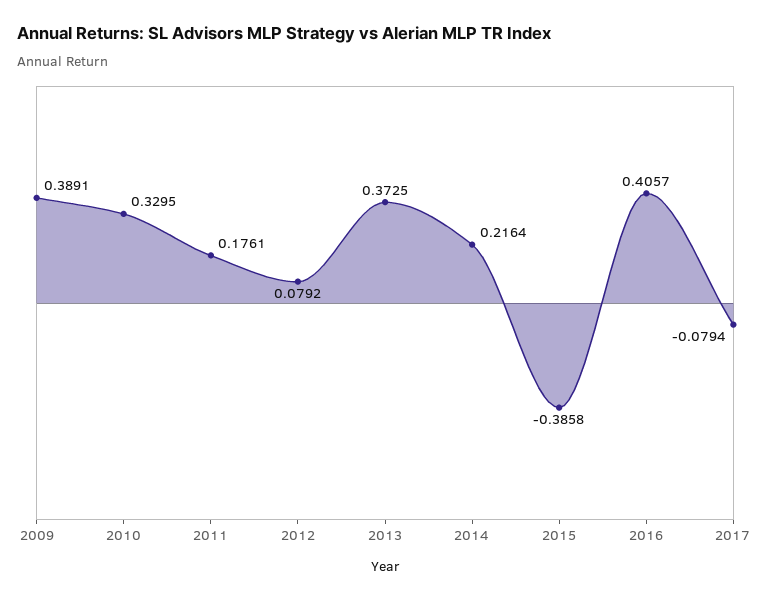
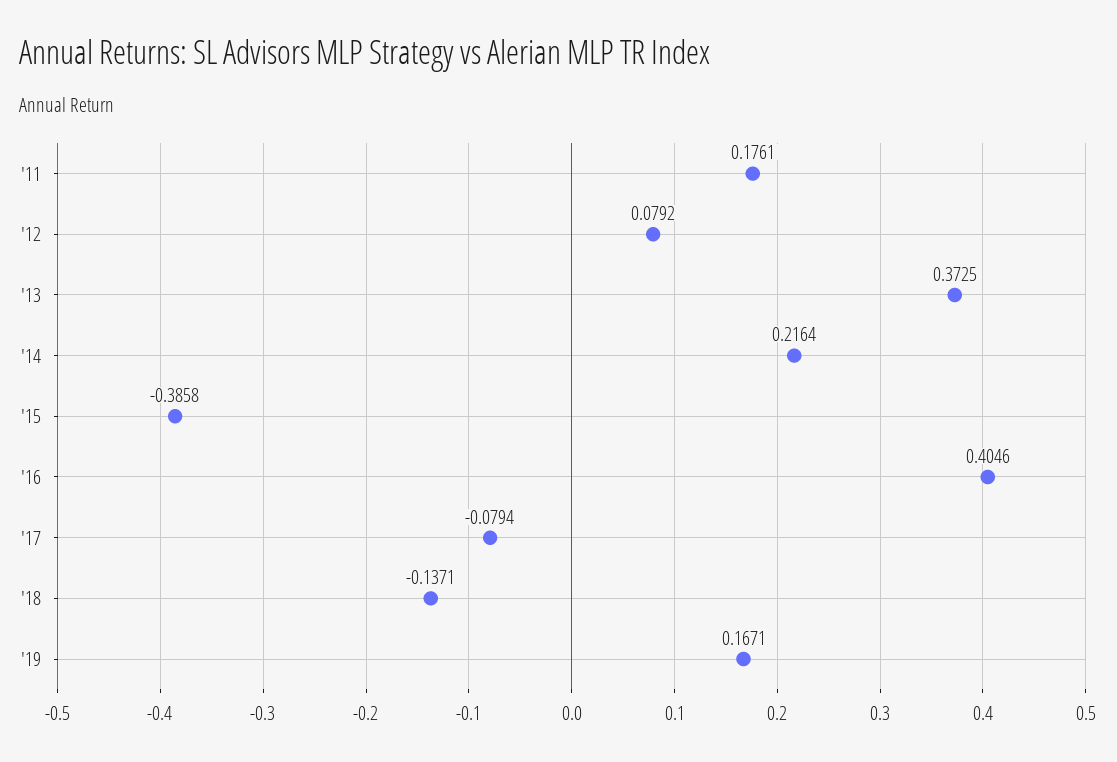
2009: 0.3891 -> none
2010: 0.3295 -> none
2016: 0.4057 -> 0.4046
'18: none -> -0.1371
'19: none -> 0.1671

